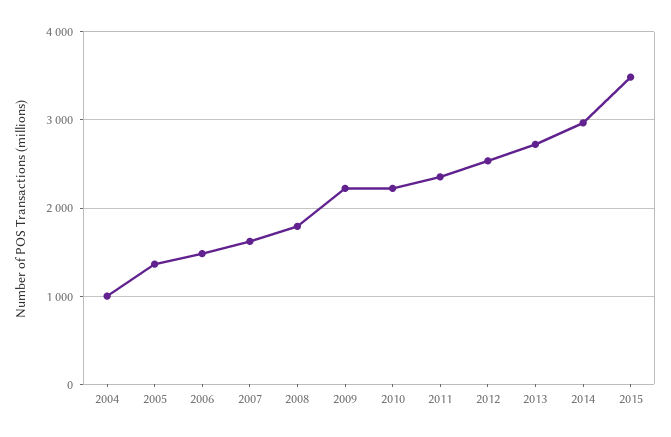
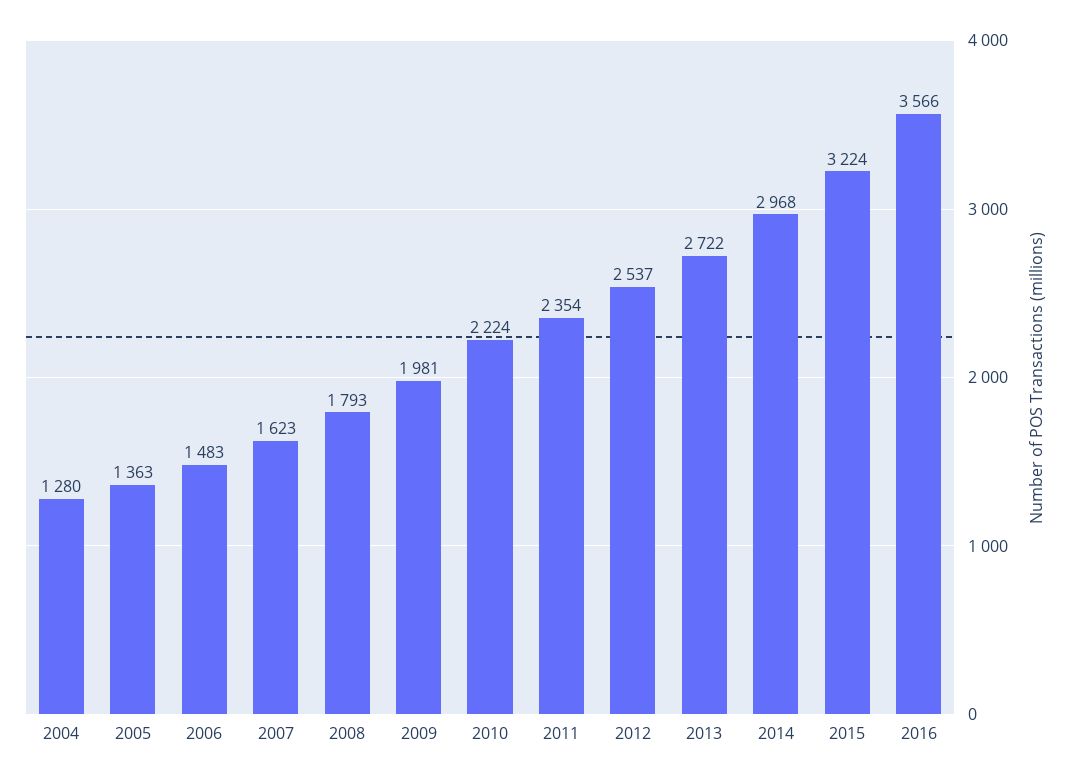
2004: 1000 -> 1280
2009: 2200 -> 1981
2015: 3500 -> 3224
2016: none -> 3566

